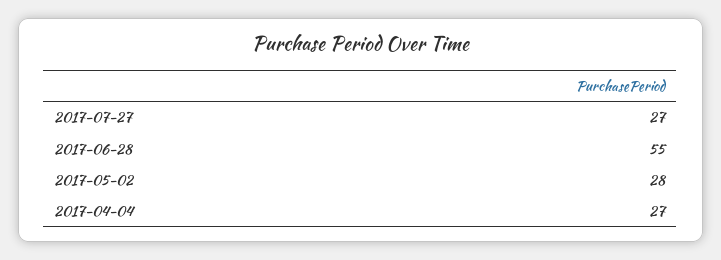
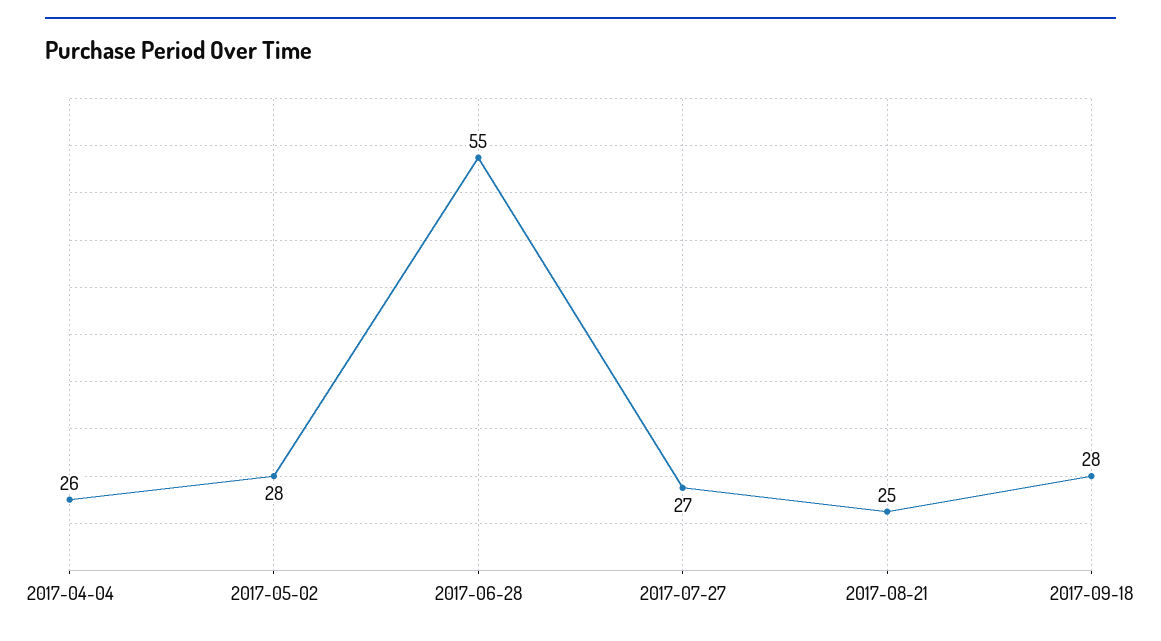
2017-04-04: 27 -> 26
2017-08-21: none -> 25
2017-09-18: none -> 28

